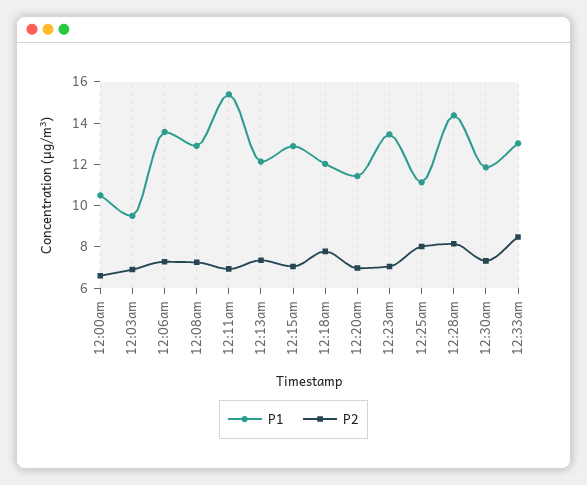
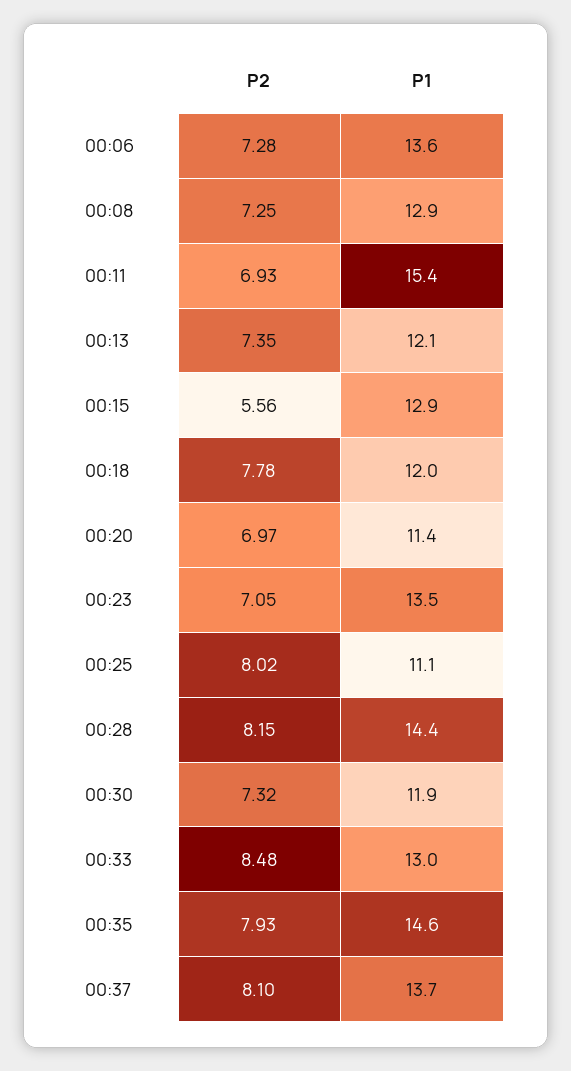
P1, 12:00am: 10.5 -> none
P2, 12:00am: 6.5 -> none
P1, 12:03am: 9.5 -> none
P2, 12:03am: 7 -> none
P2, 12:15am: 7 -> 5.56
P2, 00:35: none -> 7.93
P1, 00:35: none -> 14.6
P2, 00:37: none -> 8.1
P1, 00:37: none -> 13.7

